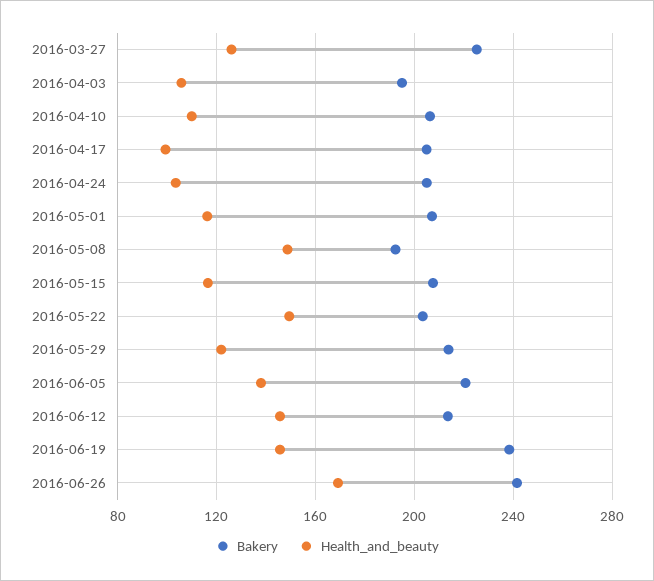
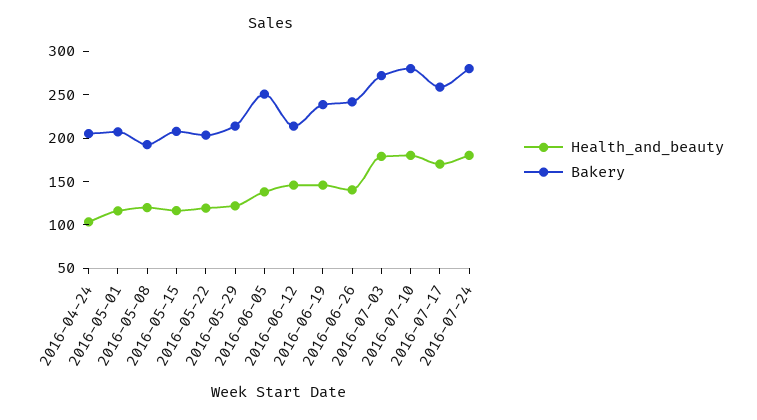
Bakery, 2016-03-27: 225 -> none
Health_and_beauty, 2016-03-27: 125 -> none
Bakery, 2016-04-03: 195 -> none
Health_and_beauty, 2016-04-03: 105 -> none
Bakery, 2016-04-10: 205 -> none
Health_and_beauty, 2016-04-10: 110 -> none
Bakery, 2016-04-17: 205 -> none
Health_and_beauty, 2016-04-17: 100 -> none
Health_and_beauty, 2016-05-08: 150 -> 120
Health_and_beauty, 2016-05-22: 150 -> 120
Bakery, 2016-06-05: 220 -> 250
Health_and_beauty, 2016-06-26: 170 -> 140
Health_and_beauty, 2016-07-03: none -> 180
Bakery, 2016-07-03: none -> 270
Health_and_beauty, 2016-07-10: none -> 180
Bakery, 2016-07-10: none -> 280
Health_and_beauty, 2016-07-17: none -> 170
Bakery, 2016-07-17: none -> 260
Health_and_beauty, 2016-07-24: none -> 180
Bakery, 2016-07-24: none -> 280

